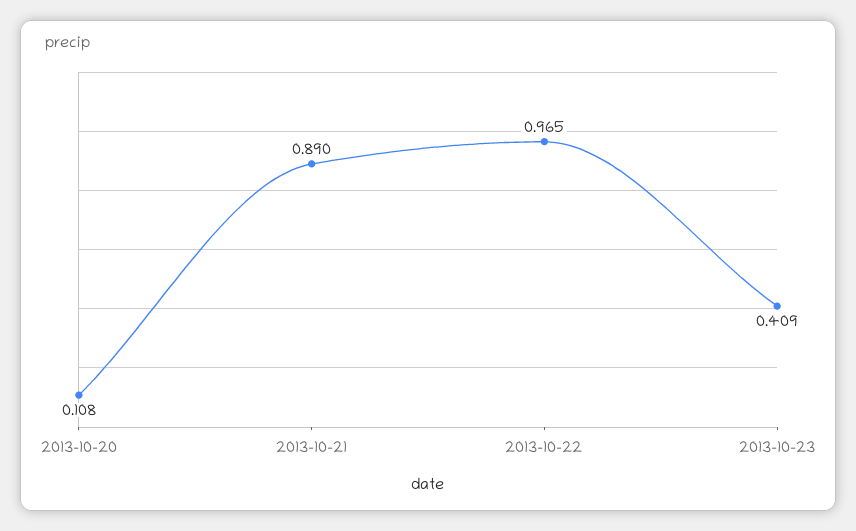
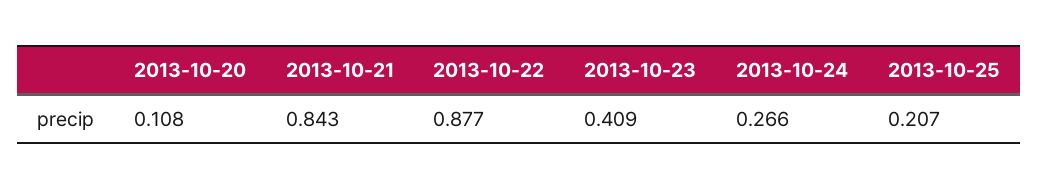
2013-10-21: 0.89 -> 0.843
2013-10-22: 0.965 -> 0.877
2013-10-24: none -> 0.266
2013-10-25: none -> 0.207

